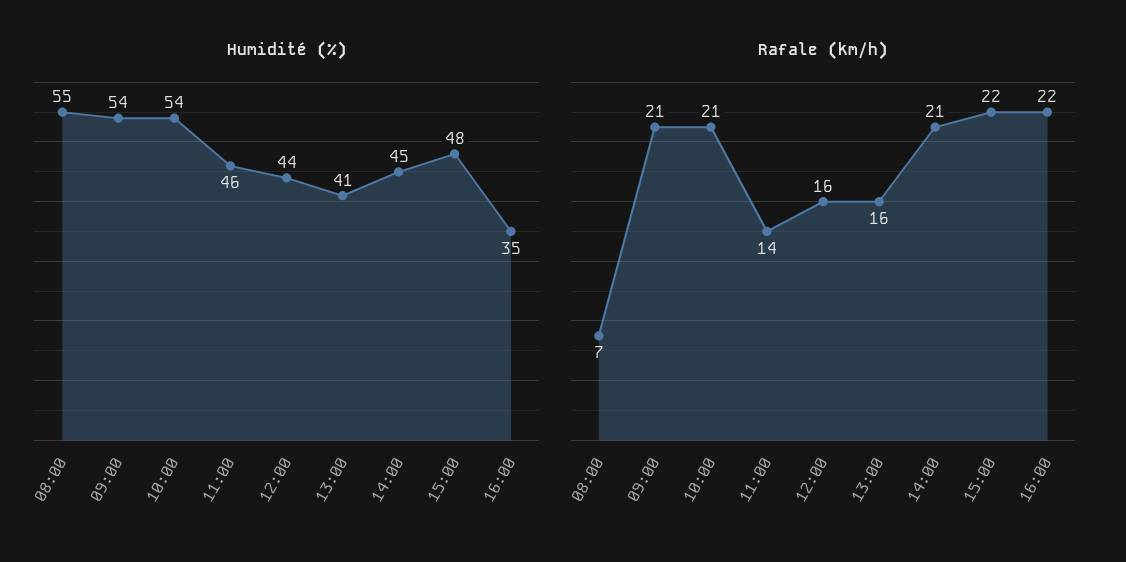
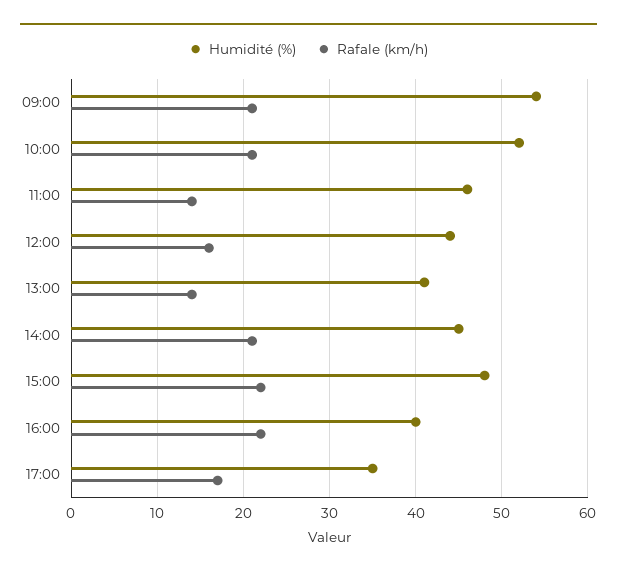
Humidité (%), 08:00: 55 -> none
Humidité (%), 10:00: 54 -> 52
Humidité (%), 16:00: 35 -> 40
Rafale (km/h), 08:00: 7 -> none
Rafale (km/h), 13:00: 16 -> 14
Humidité (%), 17:00: none -> 35
Rafale (km/h), 17:00: none -> 17

